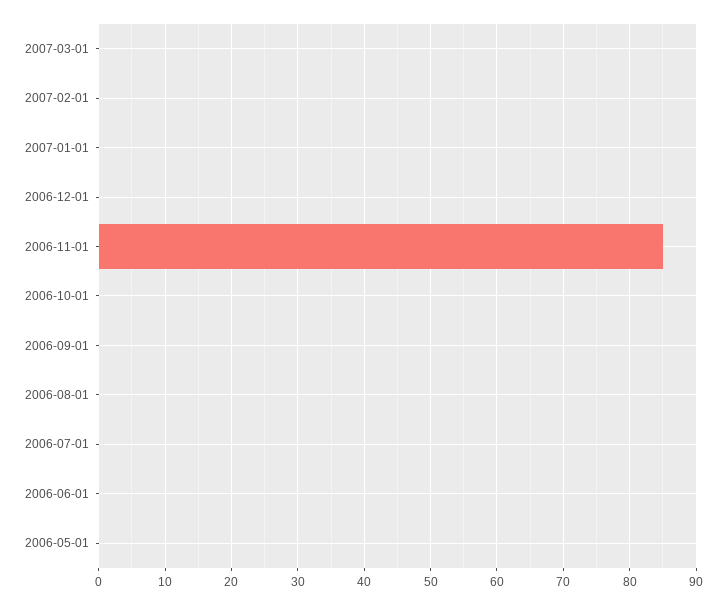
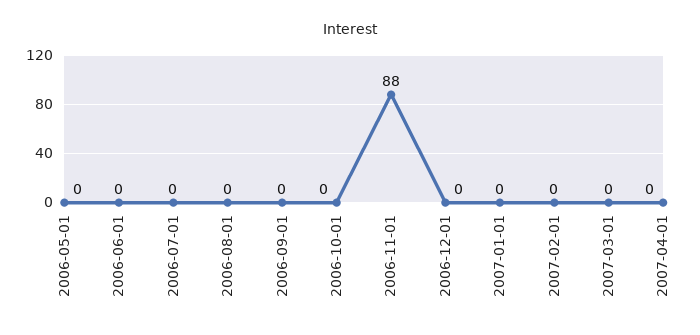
2006-11-01: 85 -> 88
2007-04-01: none -> 0

